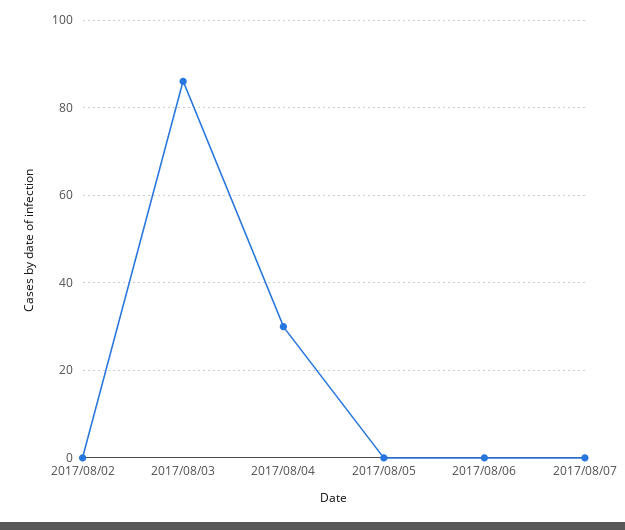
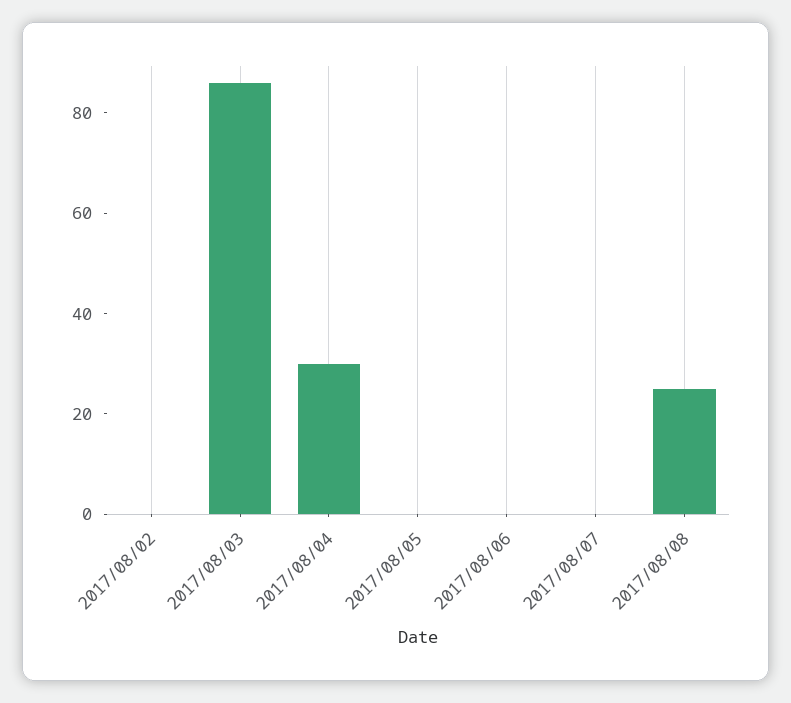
2017/08/08: none -> 25

